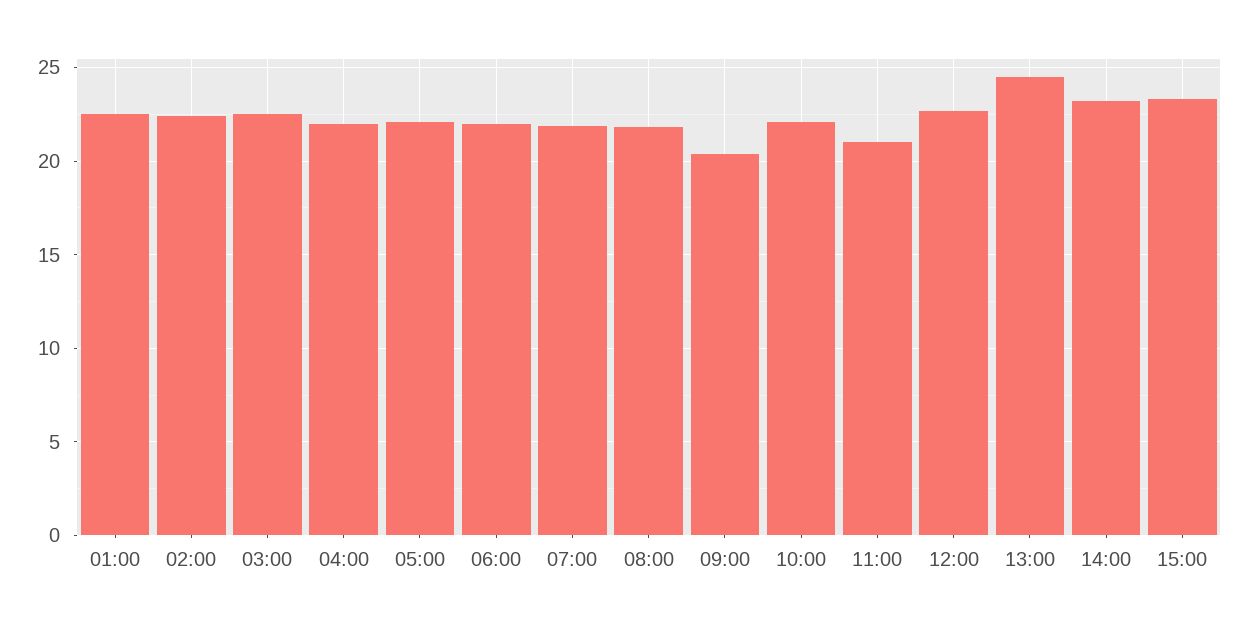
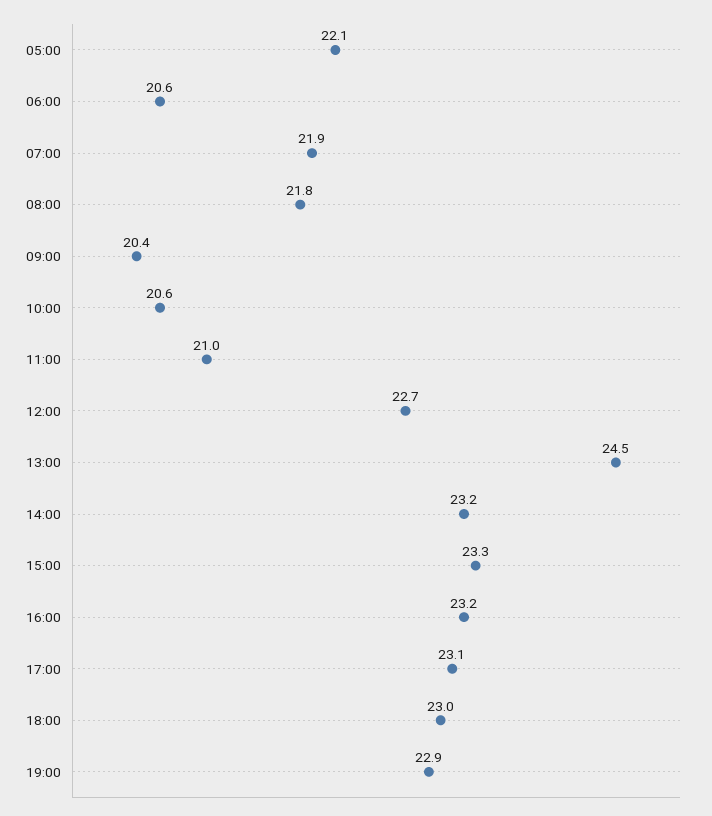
01:00: 22.5 -> none
02:00: 22.5 -> none
03:00: 22.5 -> none
04:00: 22 -> none
06:00: 22 -> 20.6
10:00: 22 -> 20.6
16:00: none -> 23.2
17:00: none -> 23.1
18:00: none -> 23
19:00: none -> 22.9

